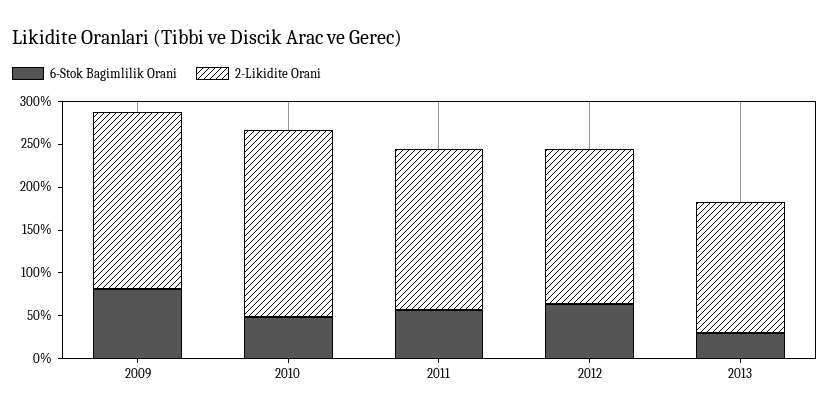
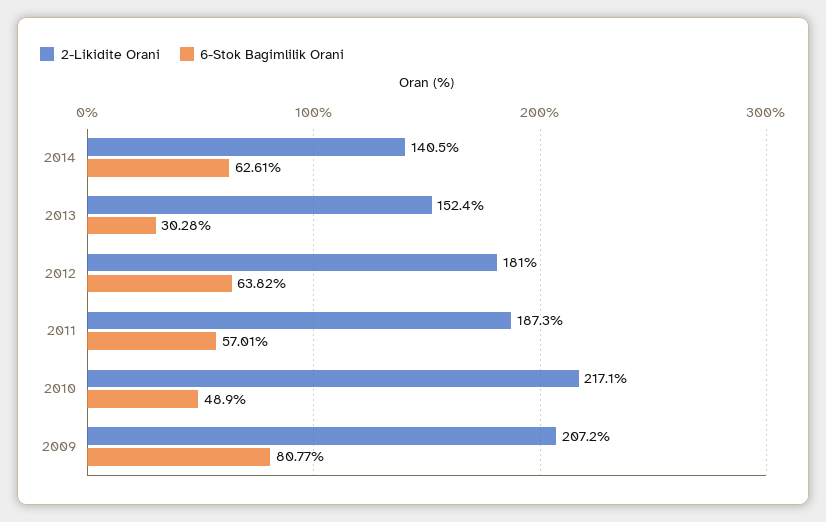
2-Likidite Orani, 2014: none -> 140.5
6-Stok Bagimlilik Orani, 2014: none -> 62.61

